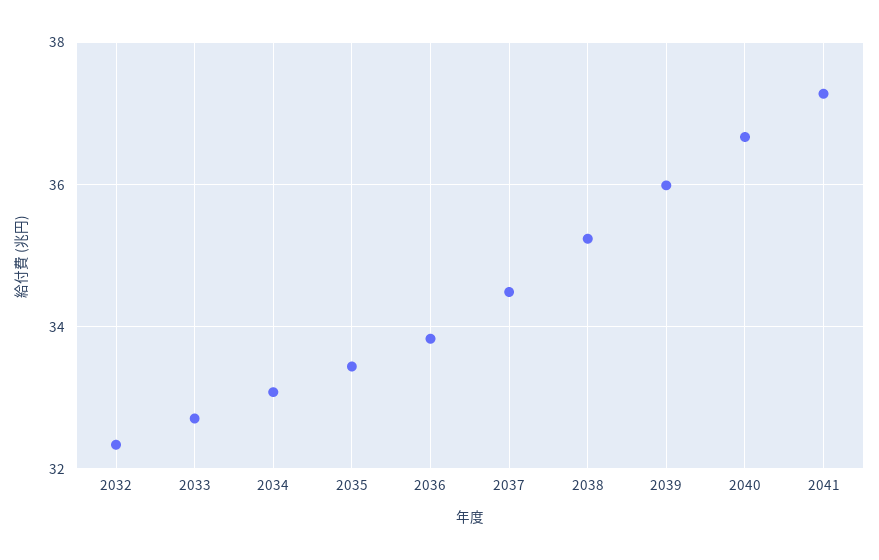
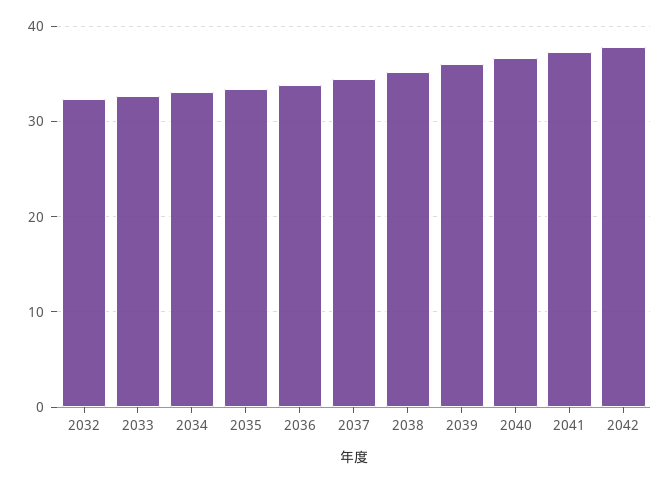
2042: none -> 38

